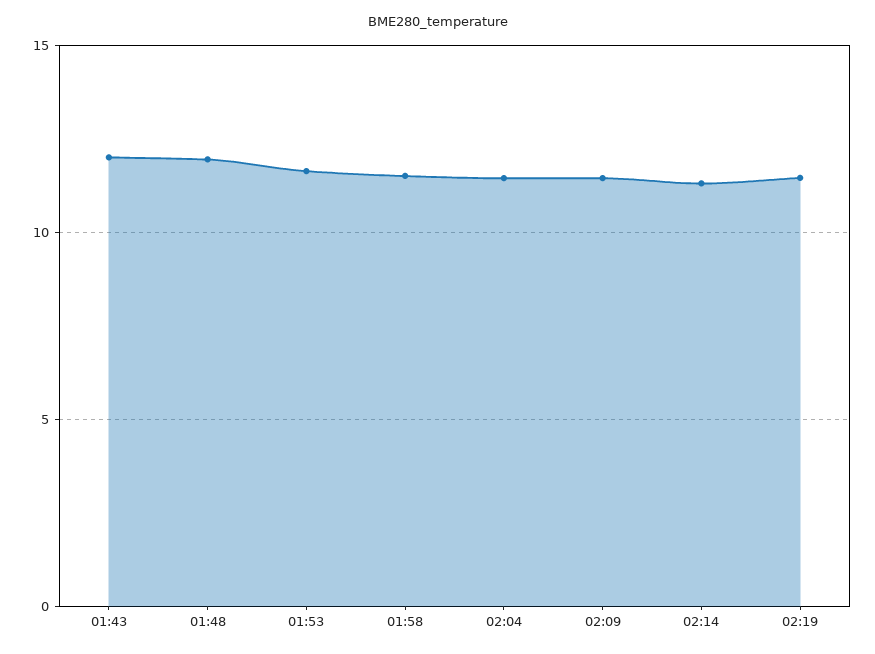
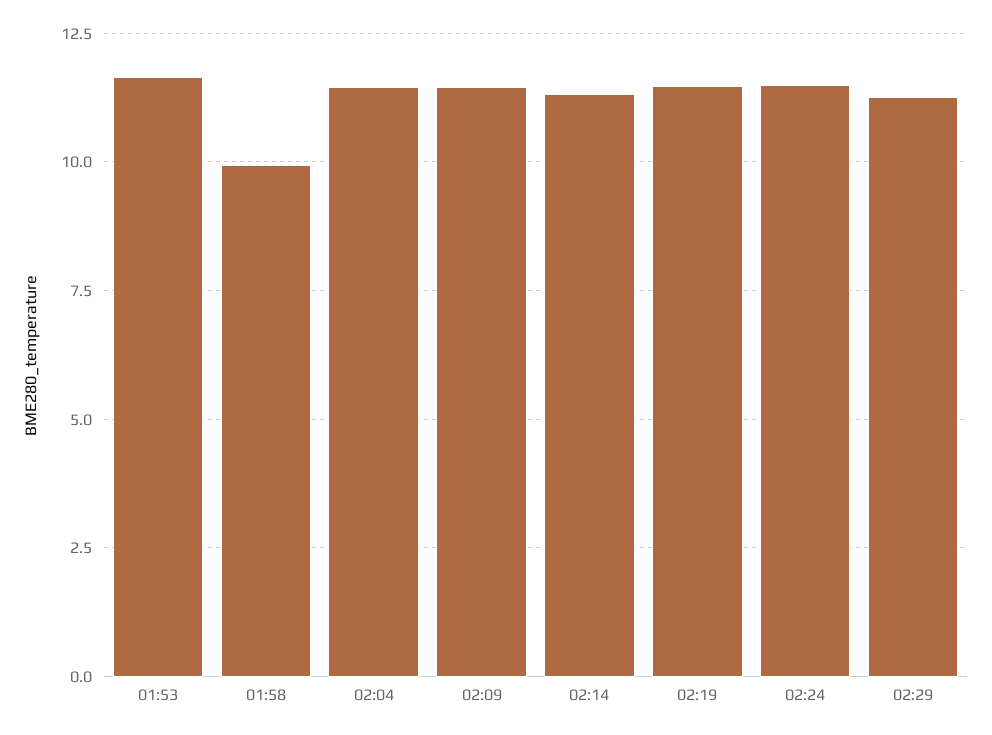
01:43: 12 -> none
01:48: 12 -> none
01:58: 11.5 -> 10
02:24: none -> 11.5
02:29: none -> 11.25

